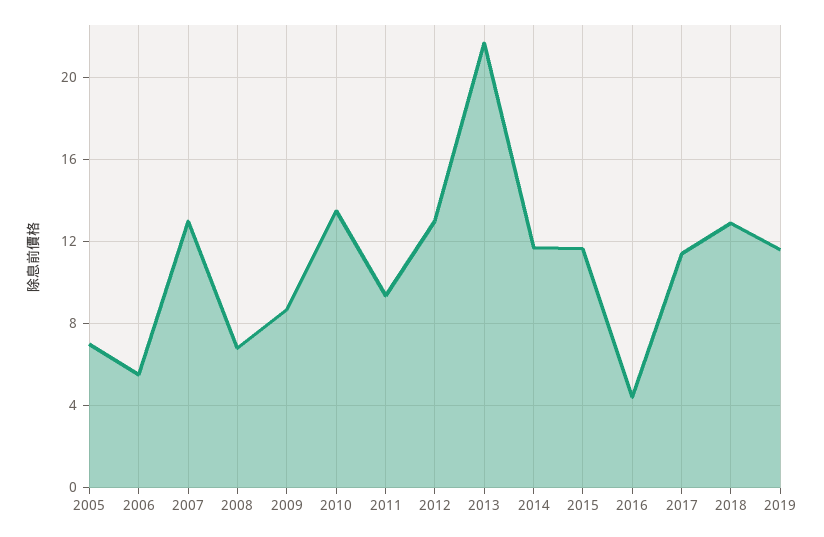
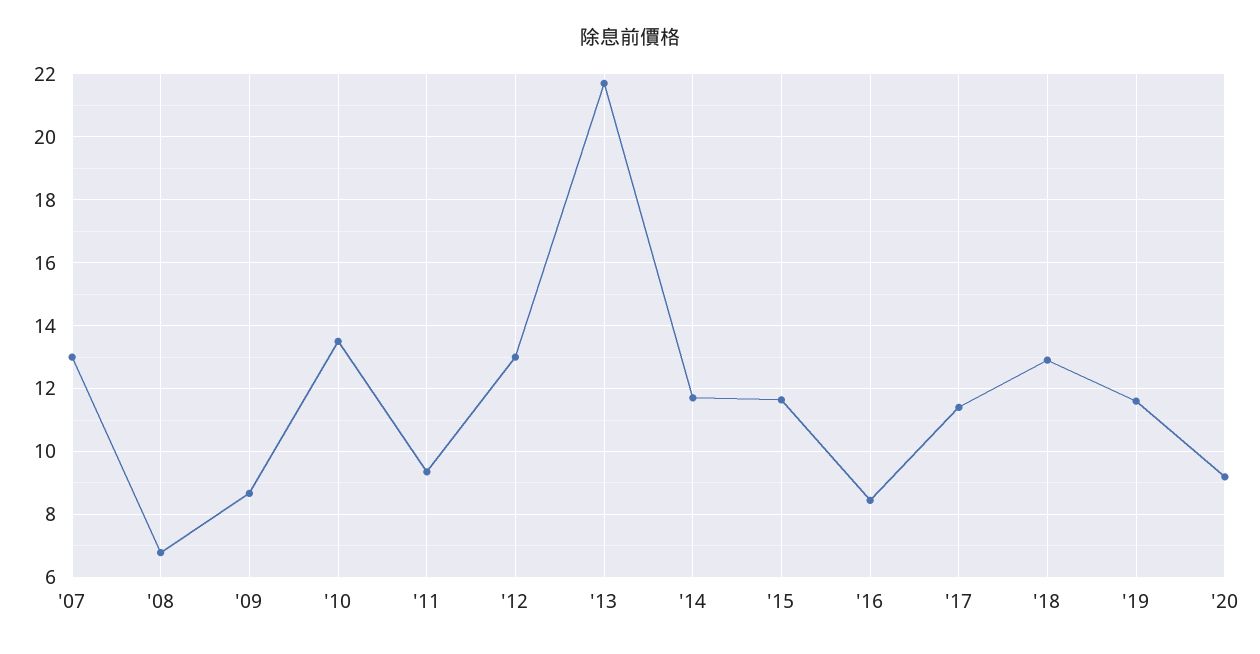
2005: 7 -> none
2006: 5.5 -> none
2016: 4.5 -> 8.4
'20: none -> 9.2

